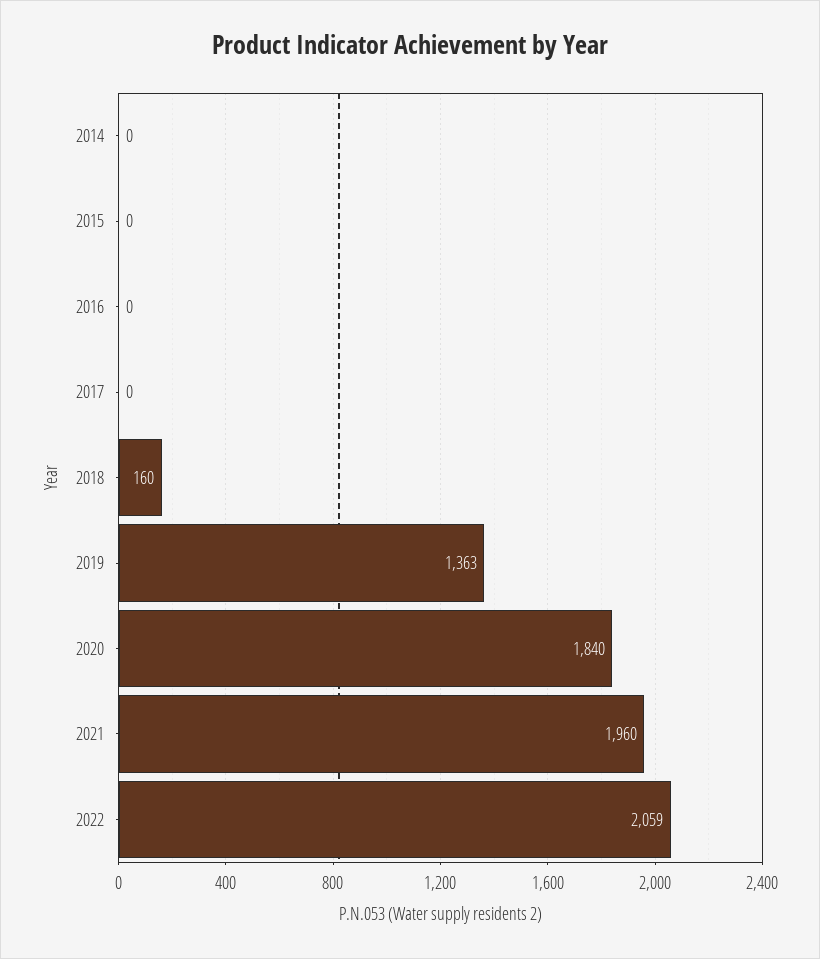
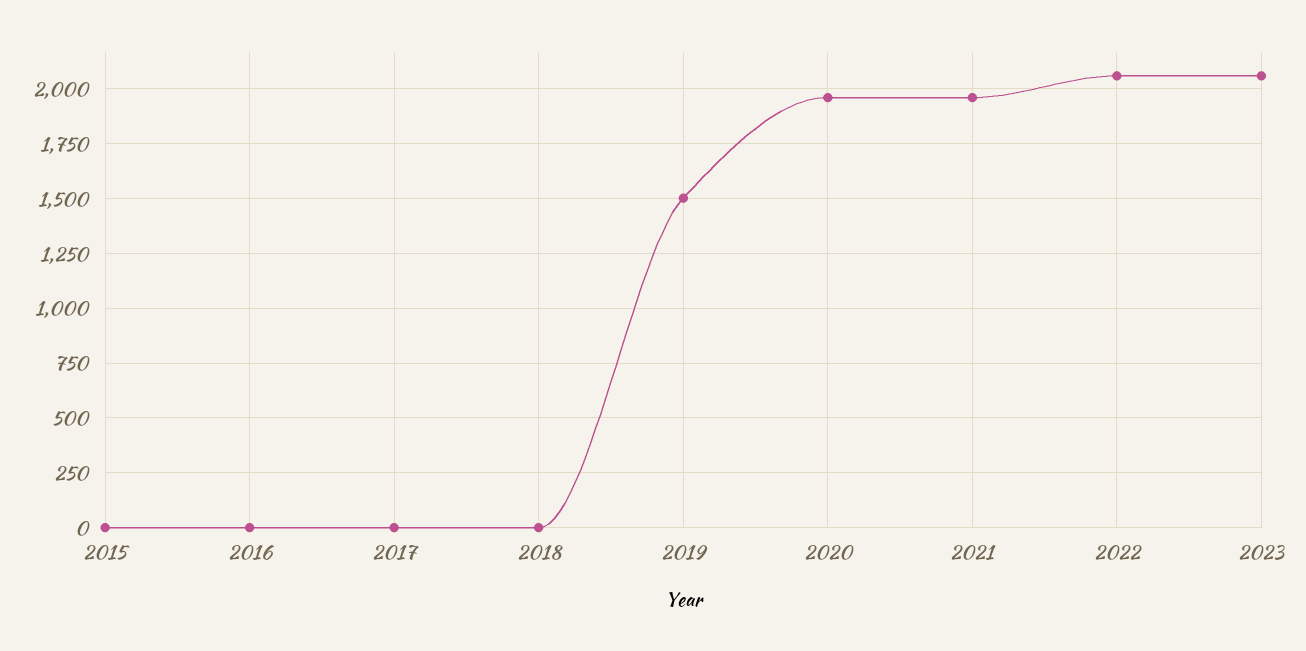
2014: 0 -> none
2018: 160 -> 0
2019: 1363 -> 1500
2020: 1840 -> 1950
2023: none -> 2050

